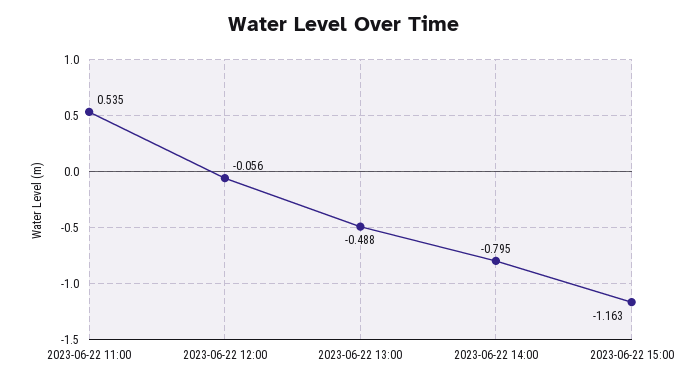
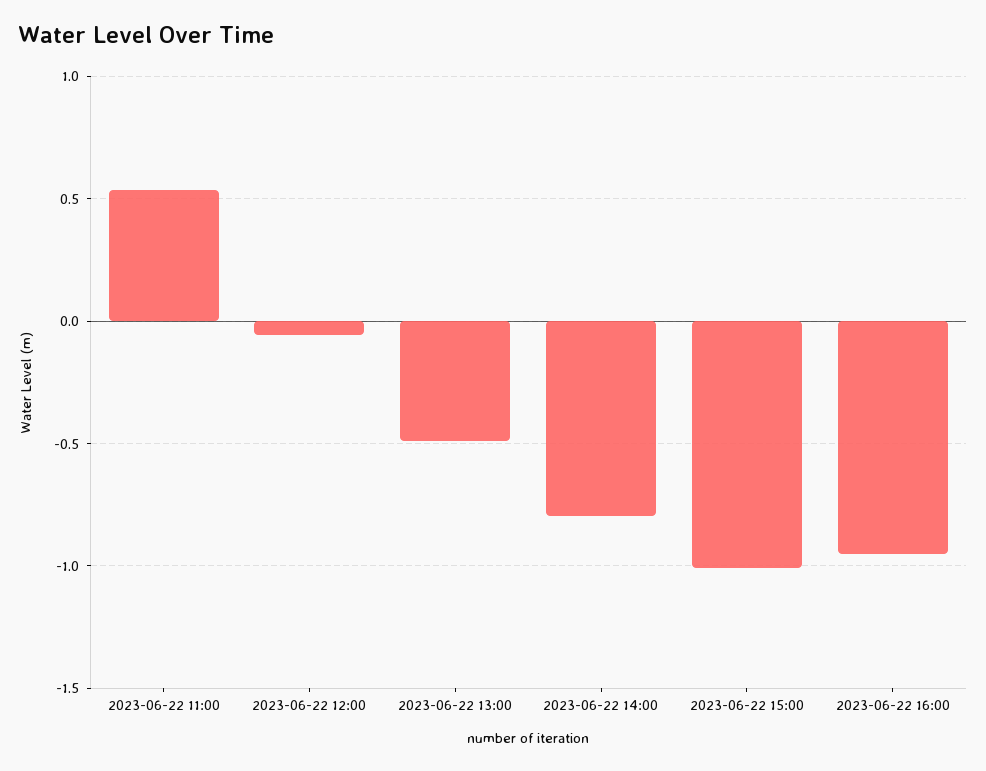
2023-06-22 15:00: -1.163 -> -1
2023-06-22 16:00: none -> -0.95

